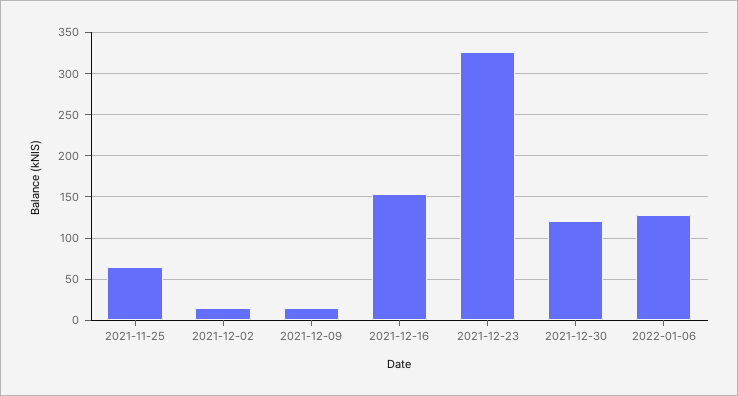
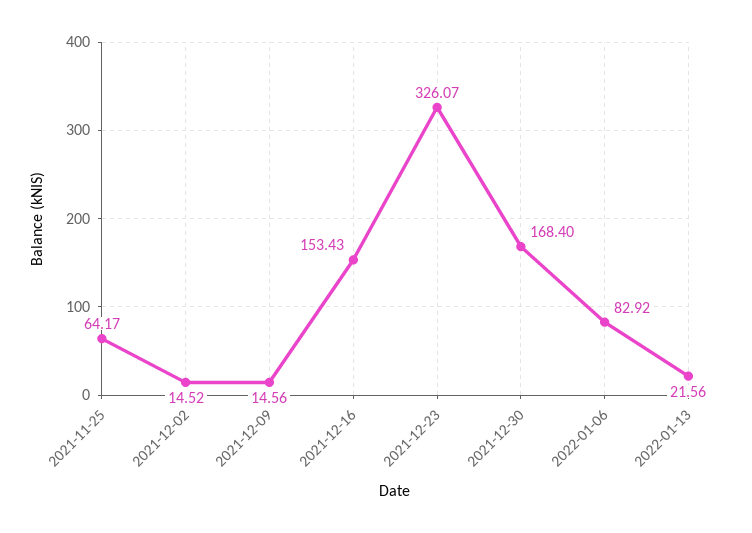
2021-12-30: 120 -> 168.4
2022-01-06: 130 -> 82.92
2022-01-13: none -> 21.56

